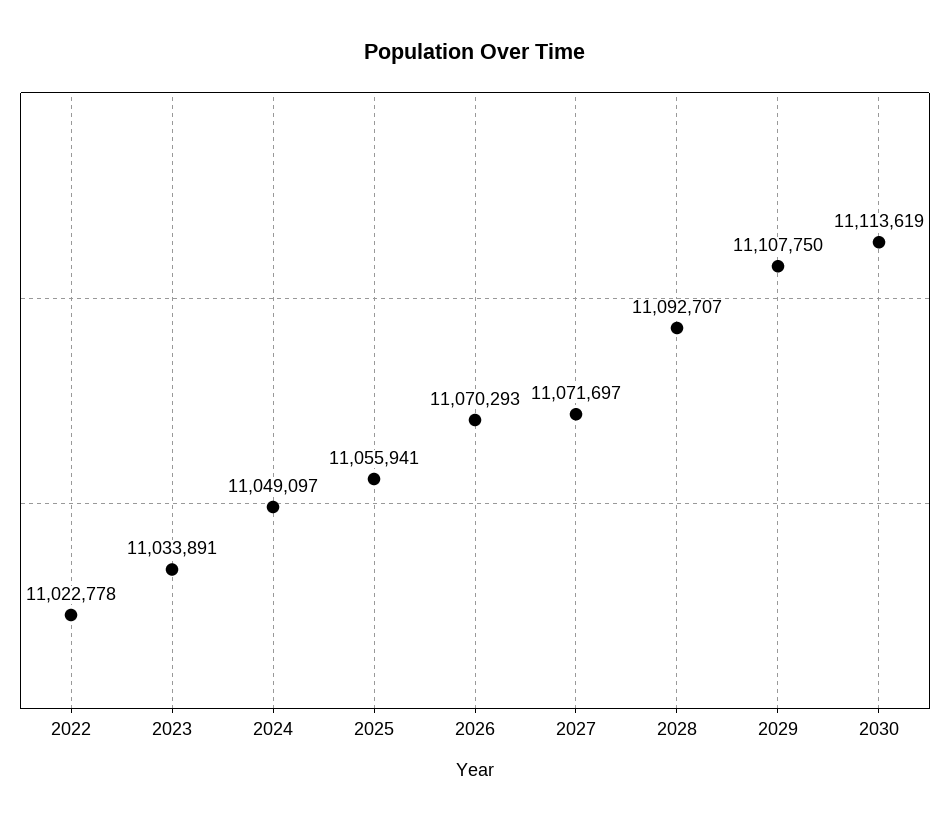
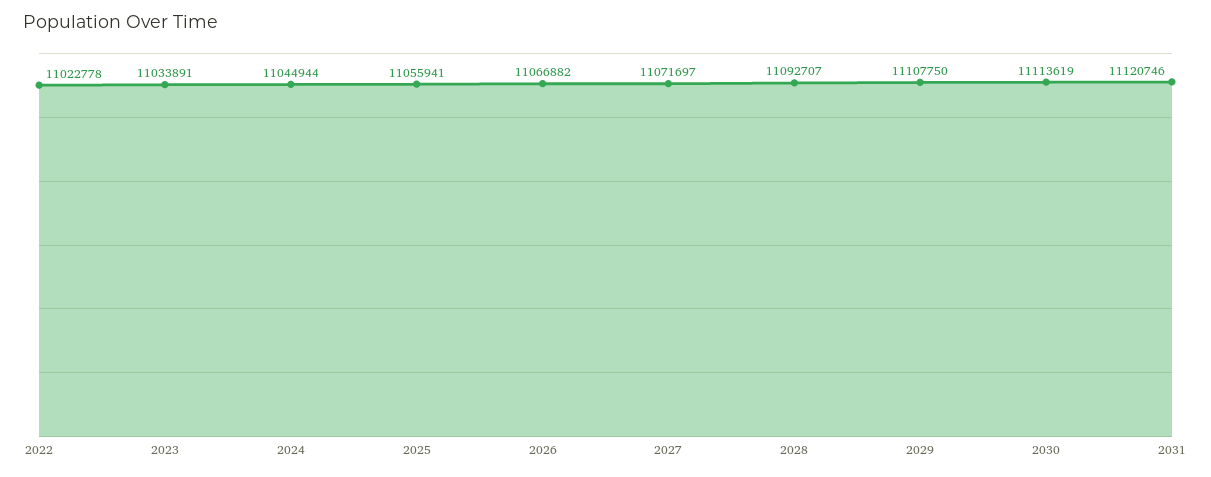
2024: 11049097 -> 11044944
2026: 11070293 -> 11066882
2031: none -> 11120746

